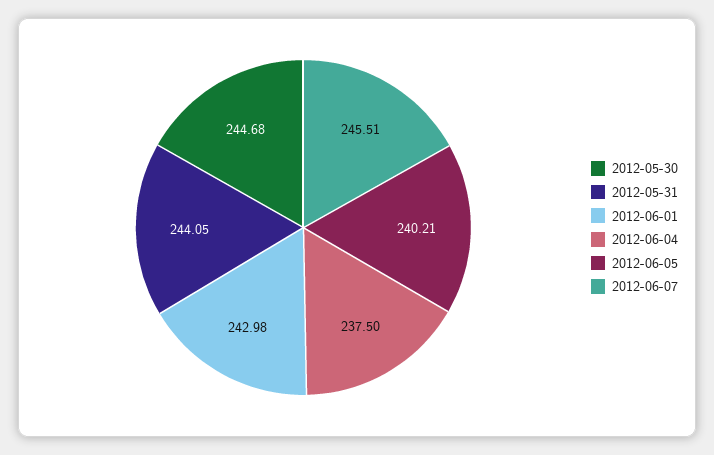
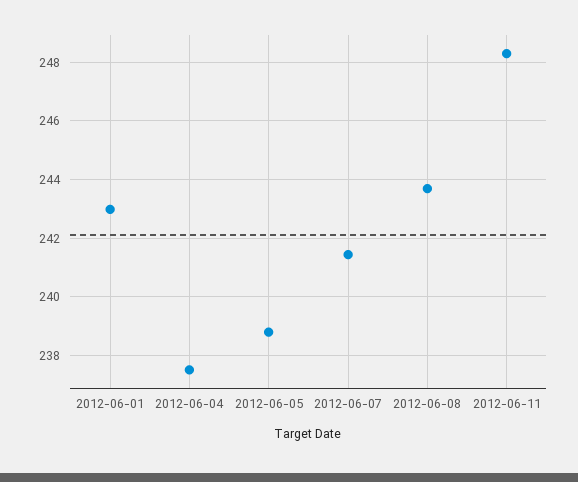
2012-05-30: 244.68 -> none
2012-05-31: 244.05 -> none
2012-06-05: 240.21 -> 238.75
2012-06-07: 245.51 -> 241.5
2012-06-08: none -> 243.75
2012-06-11: none -> 248.25

